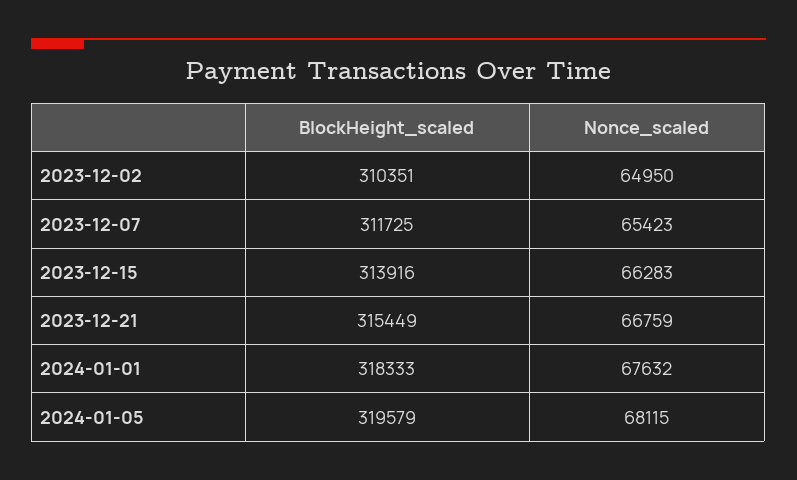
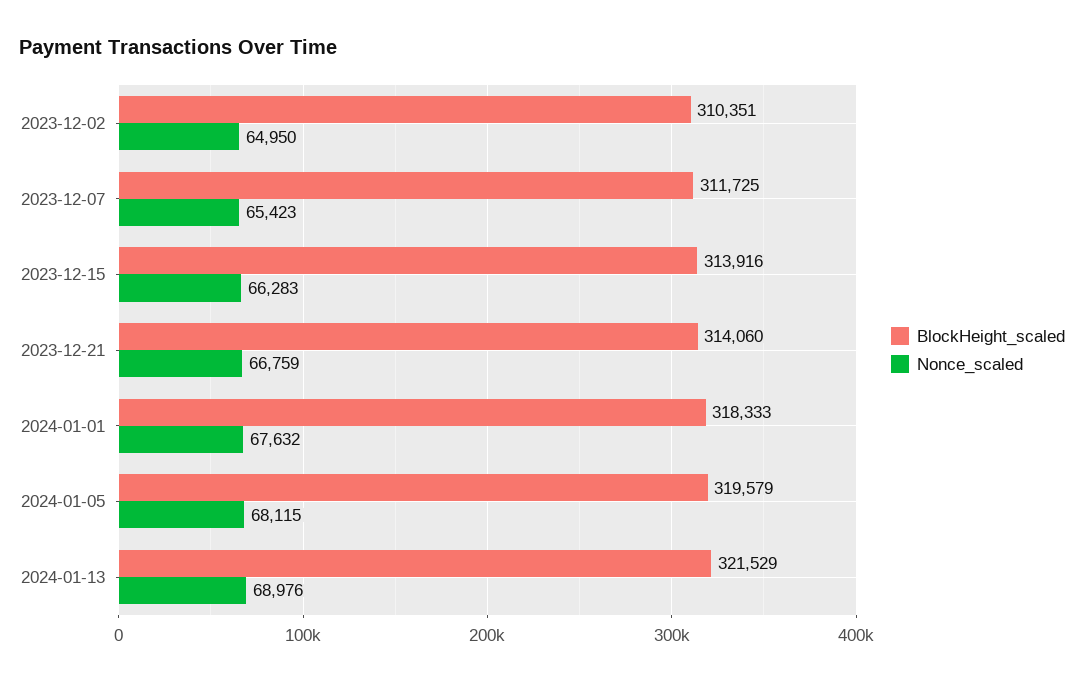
BlockHeight_scaled, 2023-12-21: 315449 -> 314060
BlockHeight_scaled, 2024-01-13: none -> 321529
Nonce_scaled, 2024-01-13: none -> 68976

